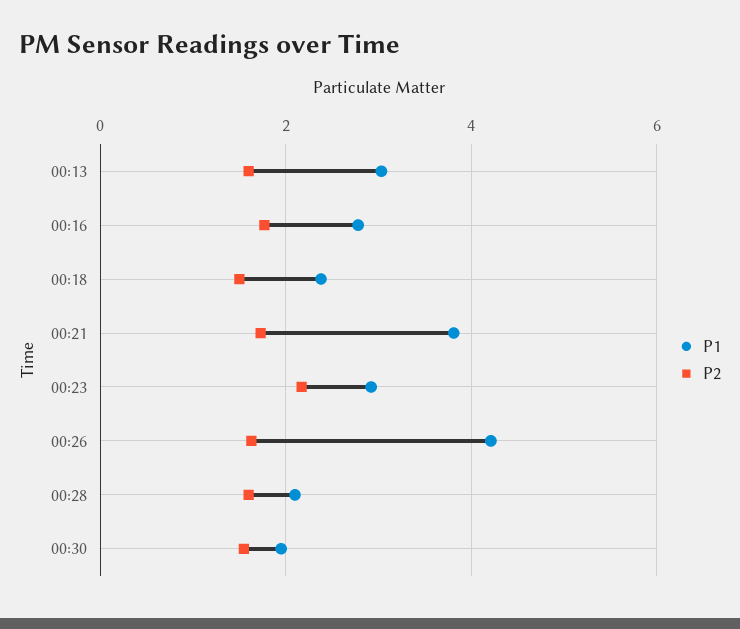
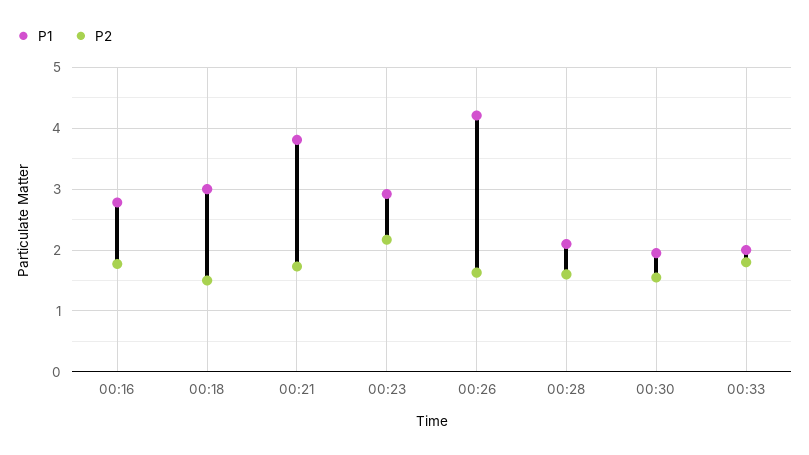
P1, 00:13: 3 -> none
P2, 00:13: 1.6 -> none
P1, 00:18: 2.4 -> 3
P1, 00:33: none -> 2
P2, 00:33: none -> 1.8

